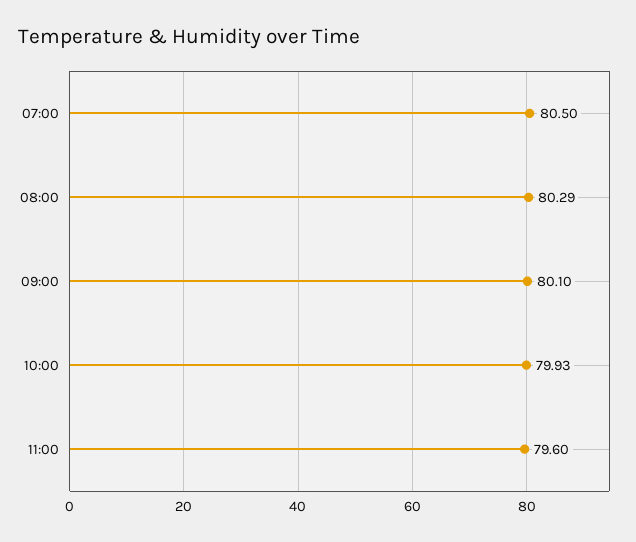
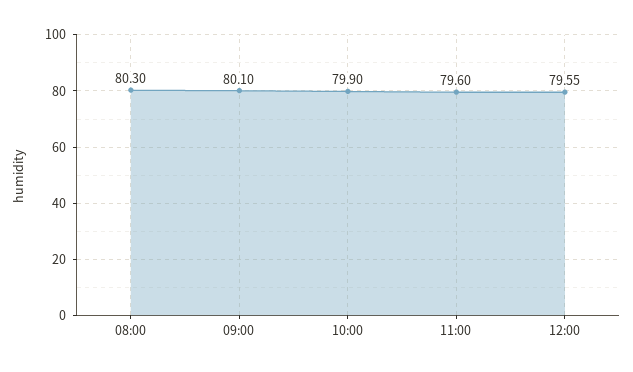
07:00: 80.5 -> none
08:00: 80.29 -> 80.3
10:00: 79.93 -> 79.9
12:00: none -> 79.55

